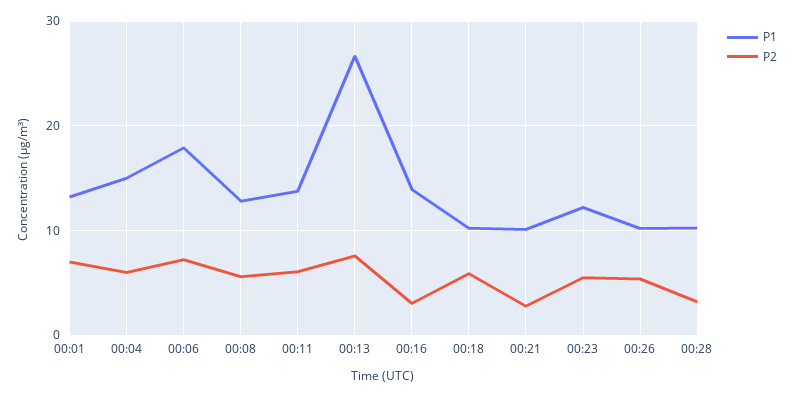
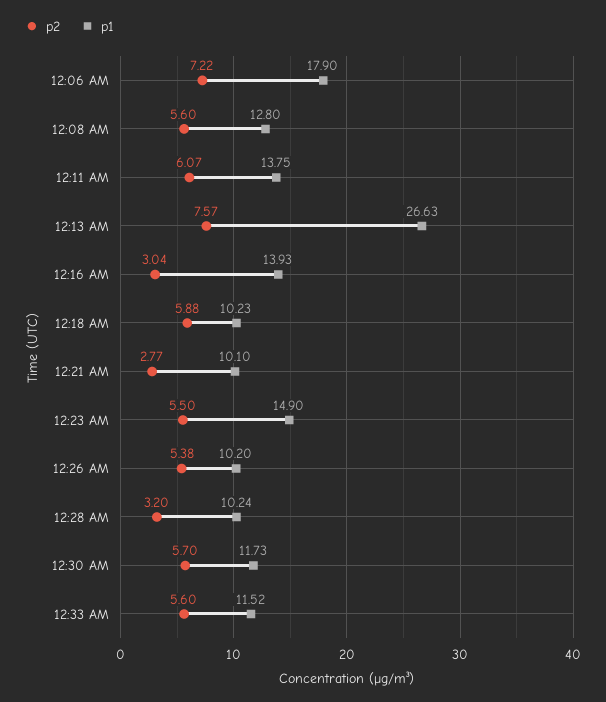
P1, 00:01: 13 -> none
P2, 00:01: 7 -> none
P1, 00:04: 15 -> none
P2, 00:04: 6 -> none
P1, 00:23: 12 -> 14.9
P2, 12:30 AM: none -> 5.7
P1, 12:30 AM: none -> 11.73
P2, 12:33 AM: none -> 5.6
P1, 12:33 AM: none -> 11.52

